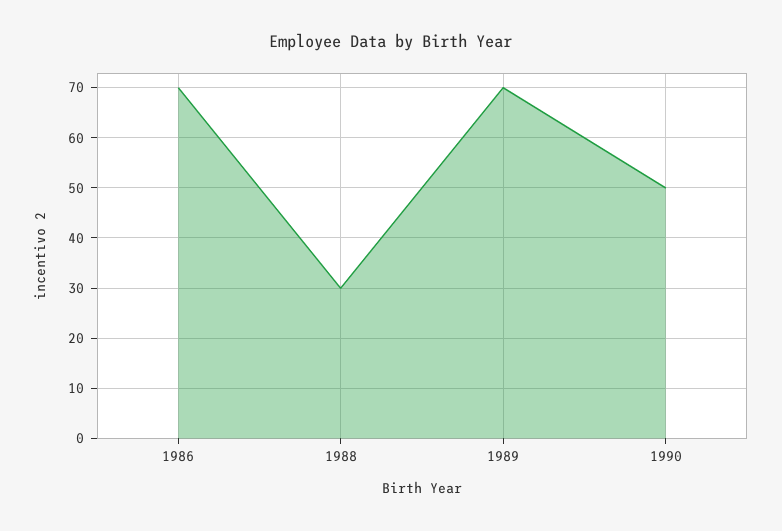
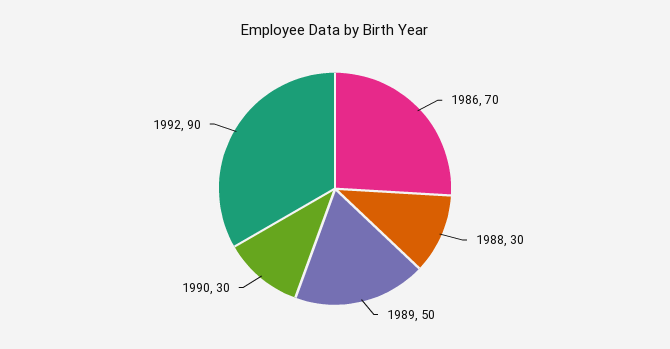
1989: 70 -> 50
1990: 50 -> 30
1992: none -> 90

